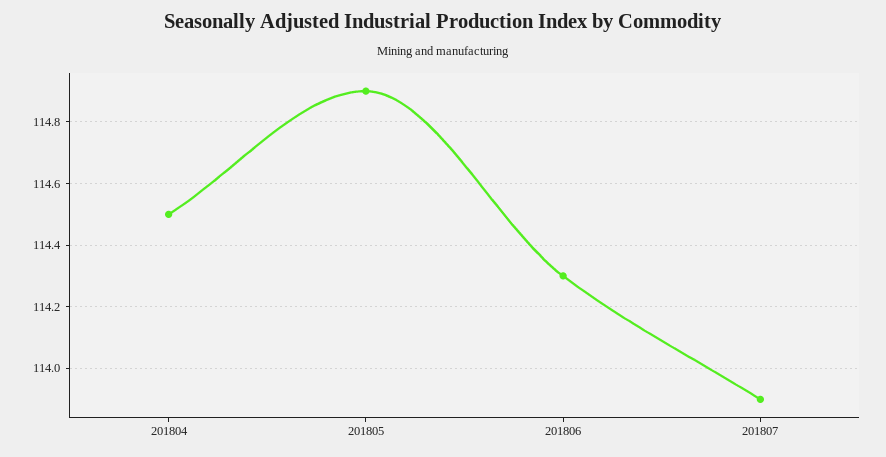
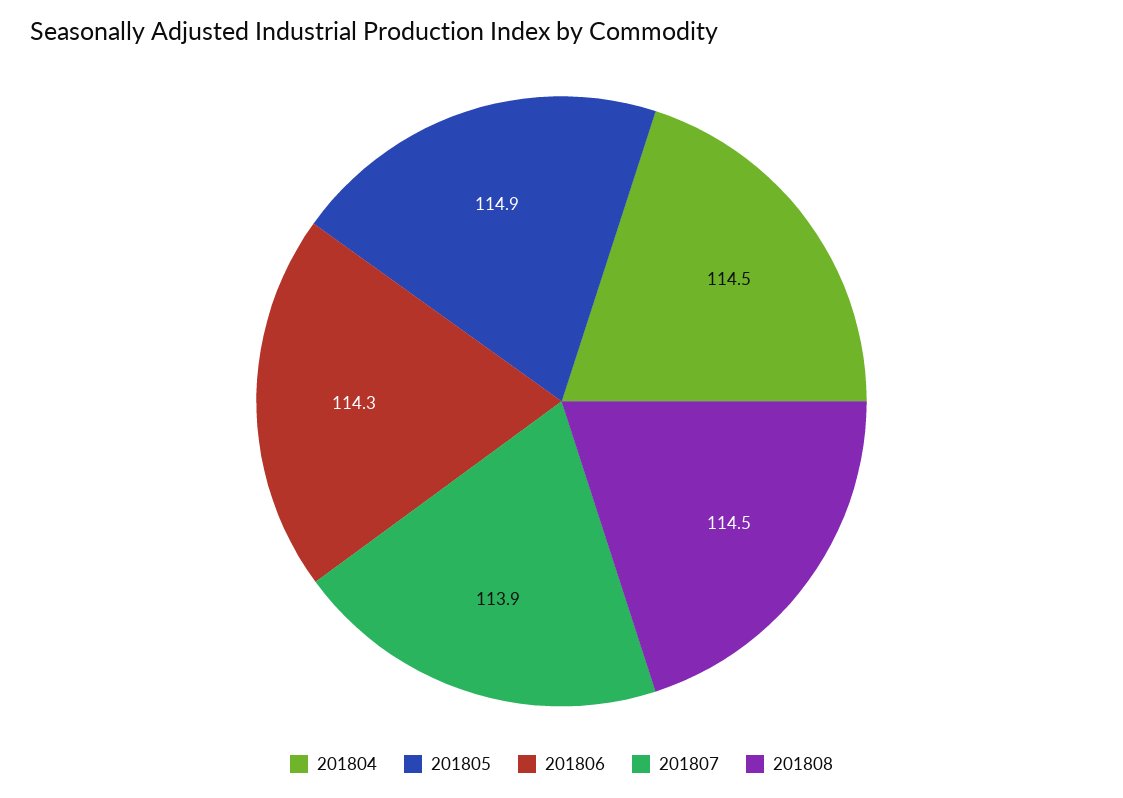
201808: none -> 114.5

